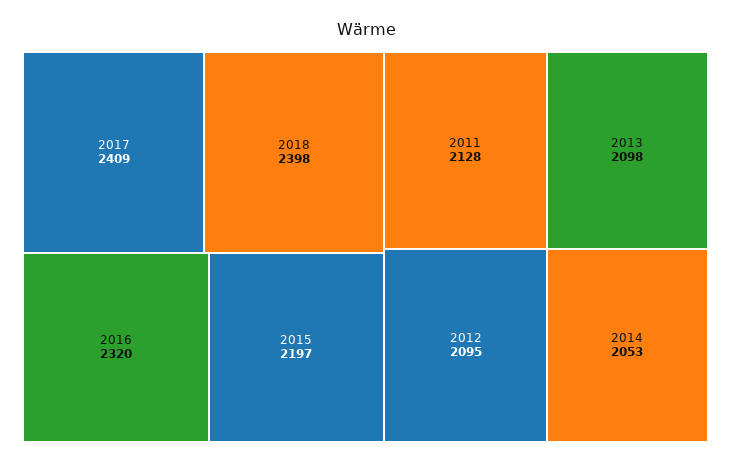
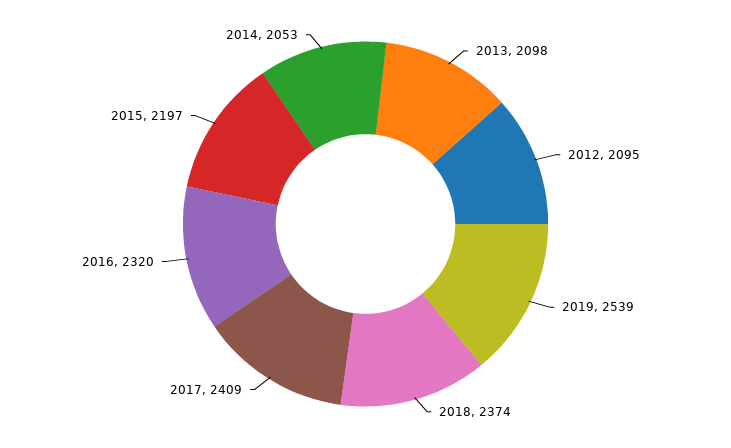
2018: 2398 -> 2374
2011: 2128 -> none
2019: none -> 2539

